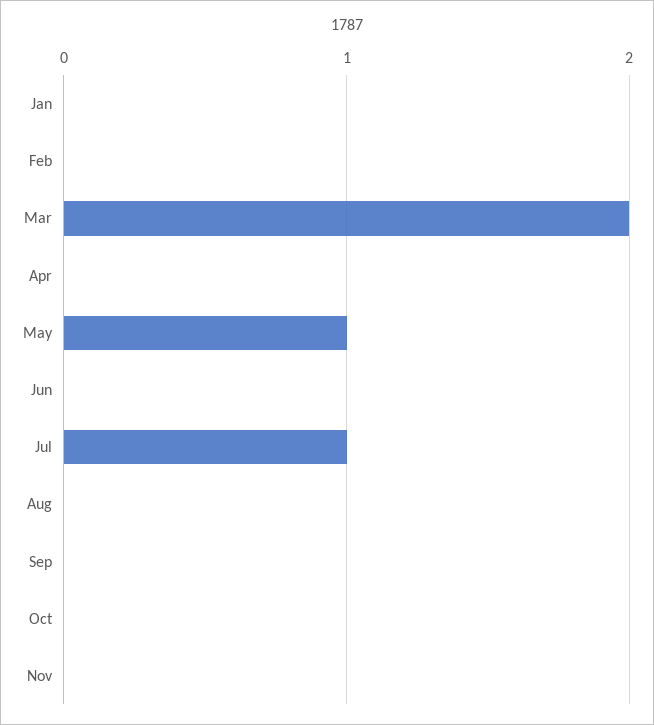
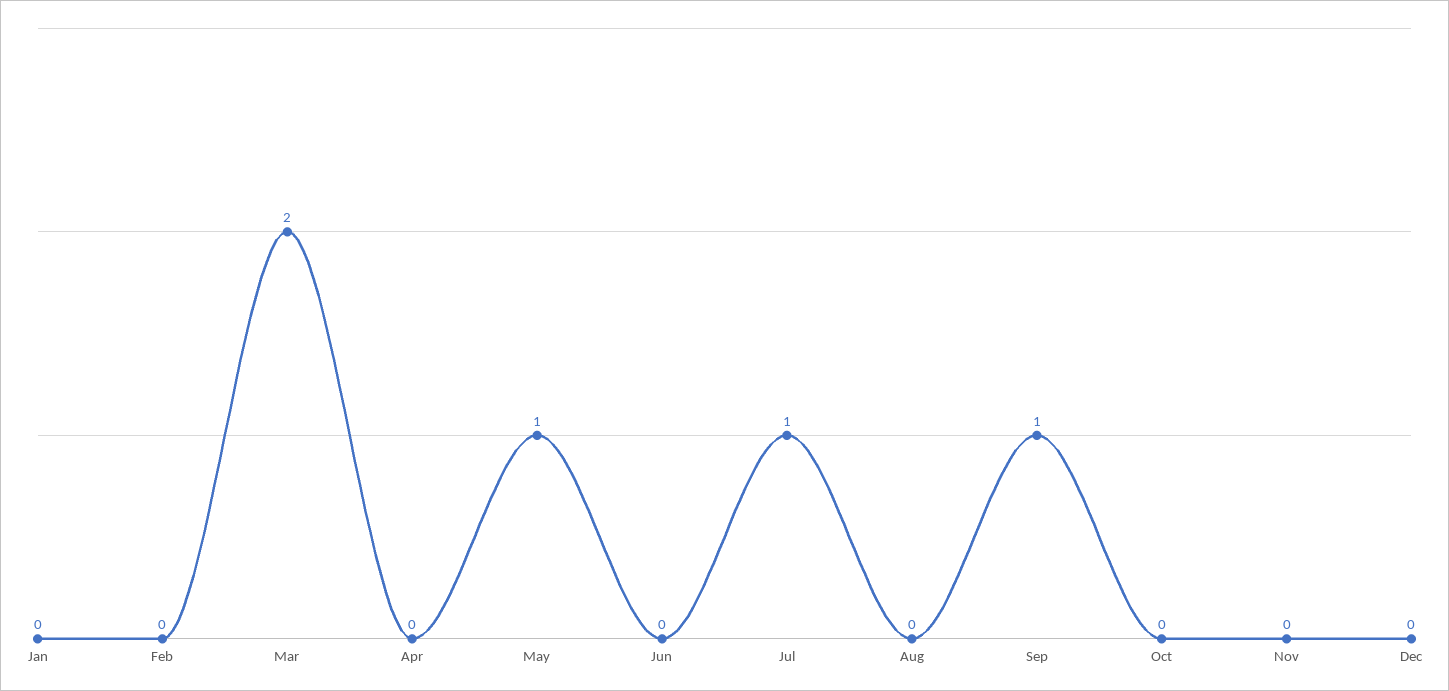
Sep: 0 -> 1
Dec: none -> 0

